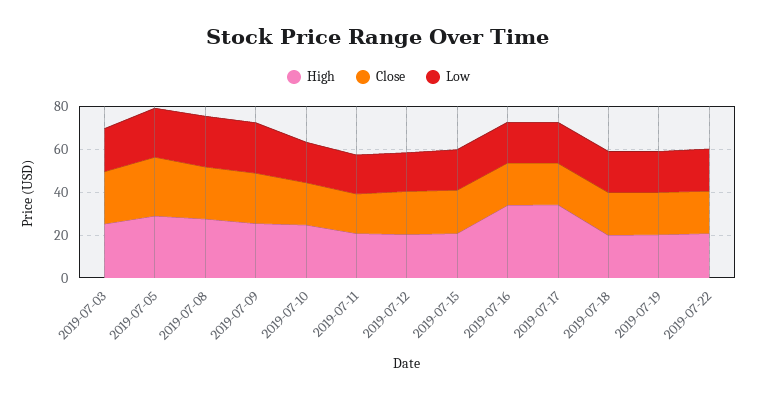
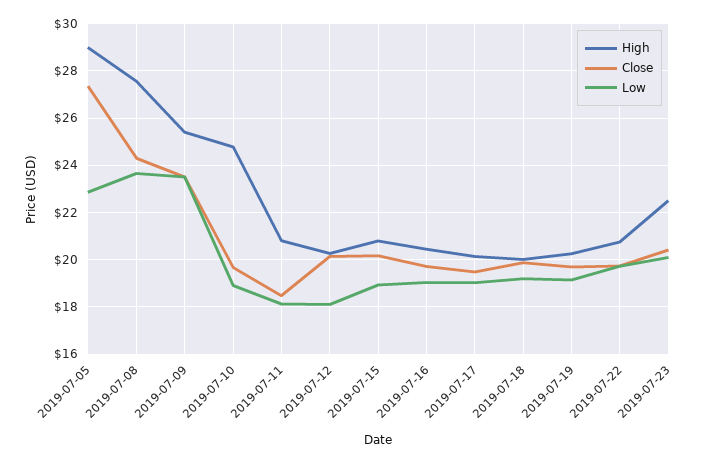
High, 2019-07-03: 25 -> none
Close, 2019-07-03: 25 -> none
Low, 2019-07-03: 20 -> none
High, 2019-07-16: 35 -> 20.5
High, 2019-07-17: 35 -> 20
High, 2019-07-23: none -> 22.5
Close, 2019-07-23: none -> 20.5
Low, 2019-07-23: none -> 20

